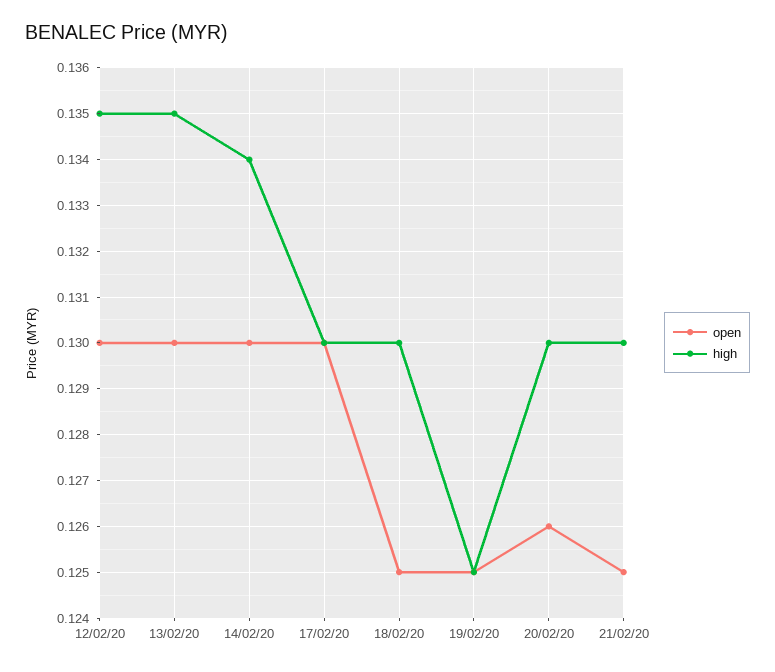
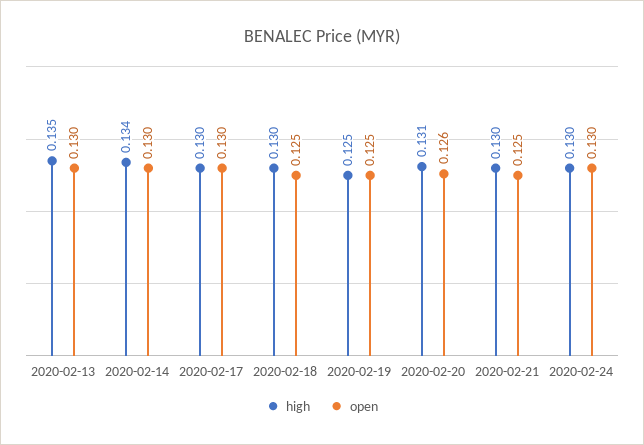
open, 12/02/20: 0.13 -> none
high, 12/02/20: 0.135 -> none
high, 20/02/20: 0.13 -> 0.131
high, 2020-02-24: none -> 0.13
open, 2020-02-24: none -> 0.13

